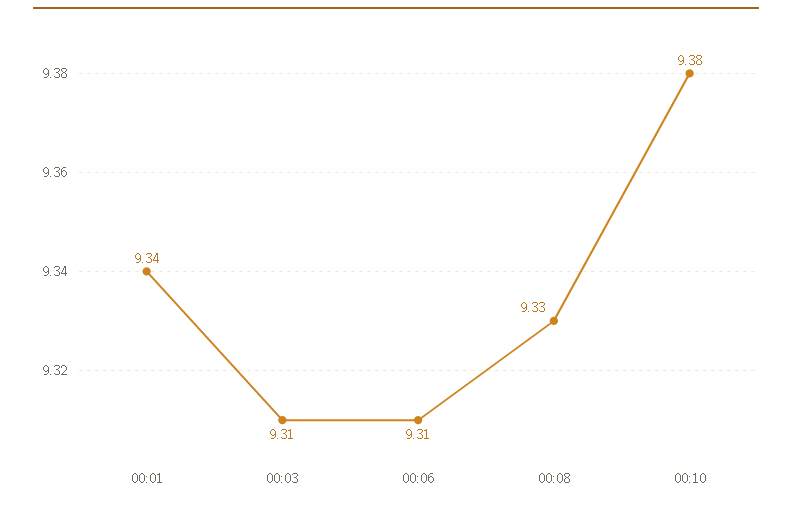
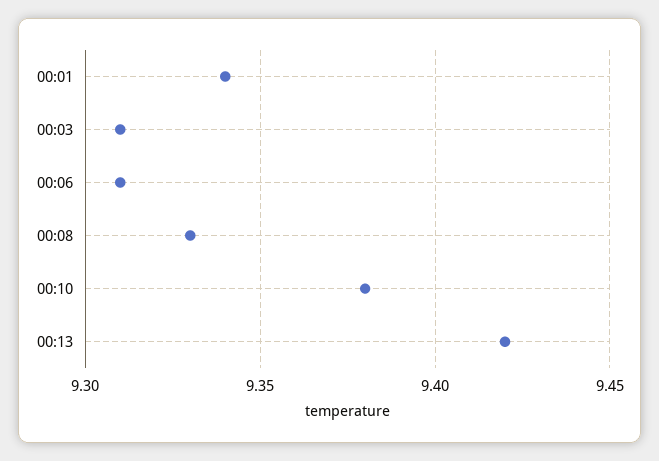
00:13: none -> 9.42

